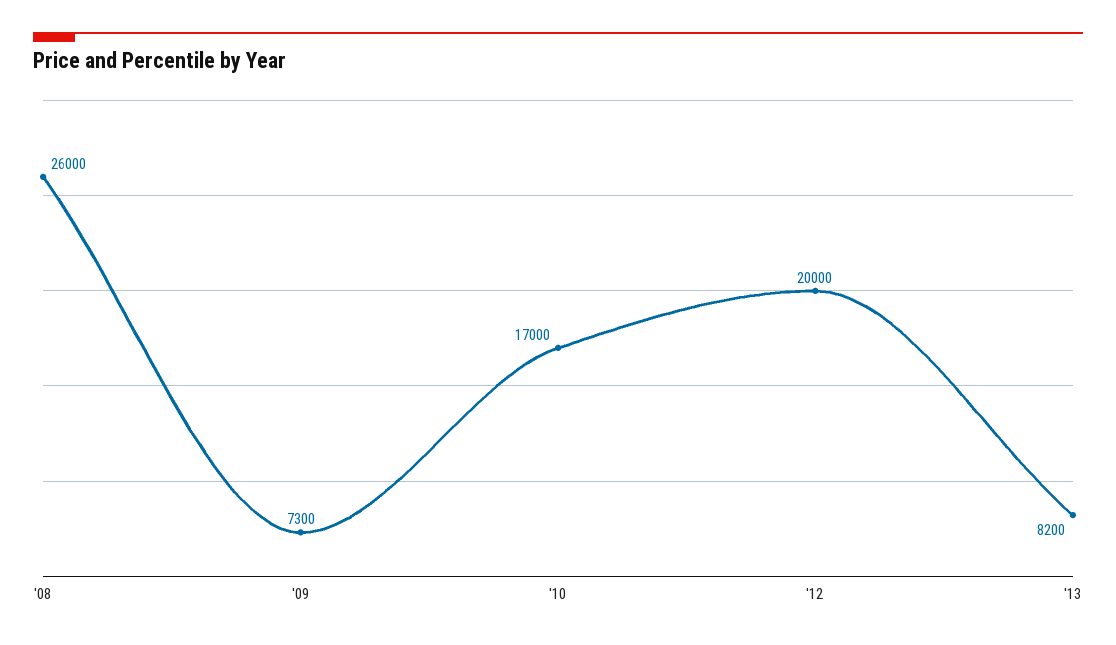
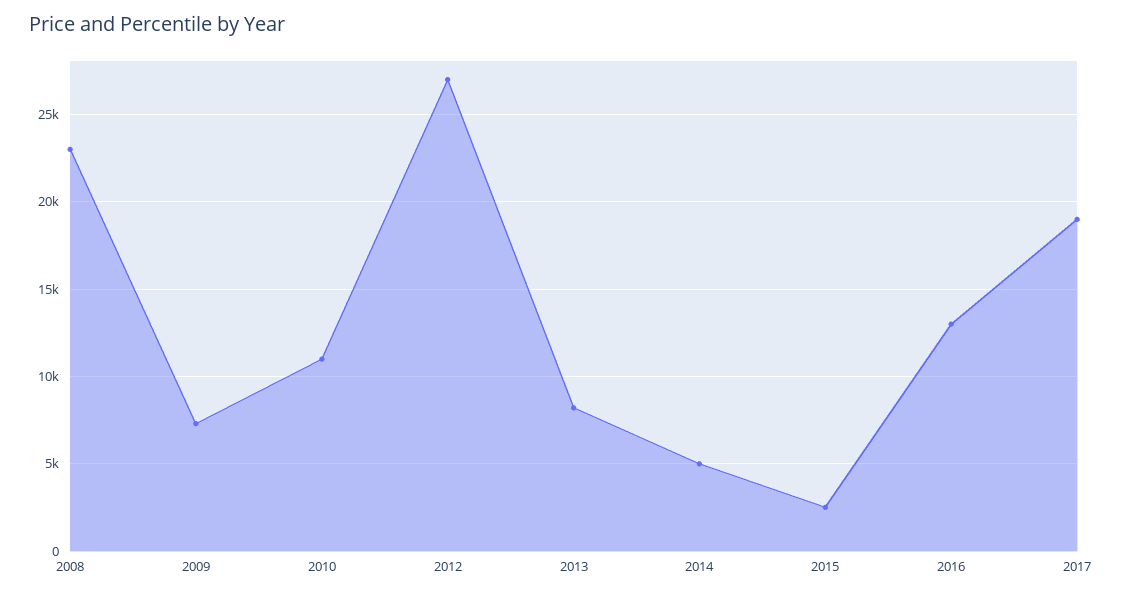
'08: 26000 -> 23000
'10: 17000 -> 11000
'12: 20000 -> 27000
2014: none -> 5000
2015: none -> 2500
2016: none -> 13000
2017: none -> 19000

